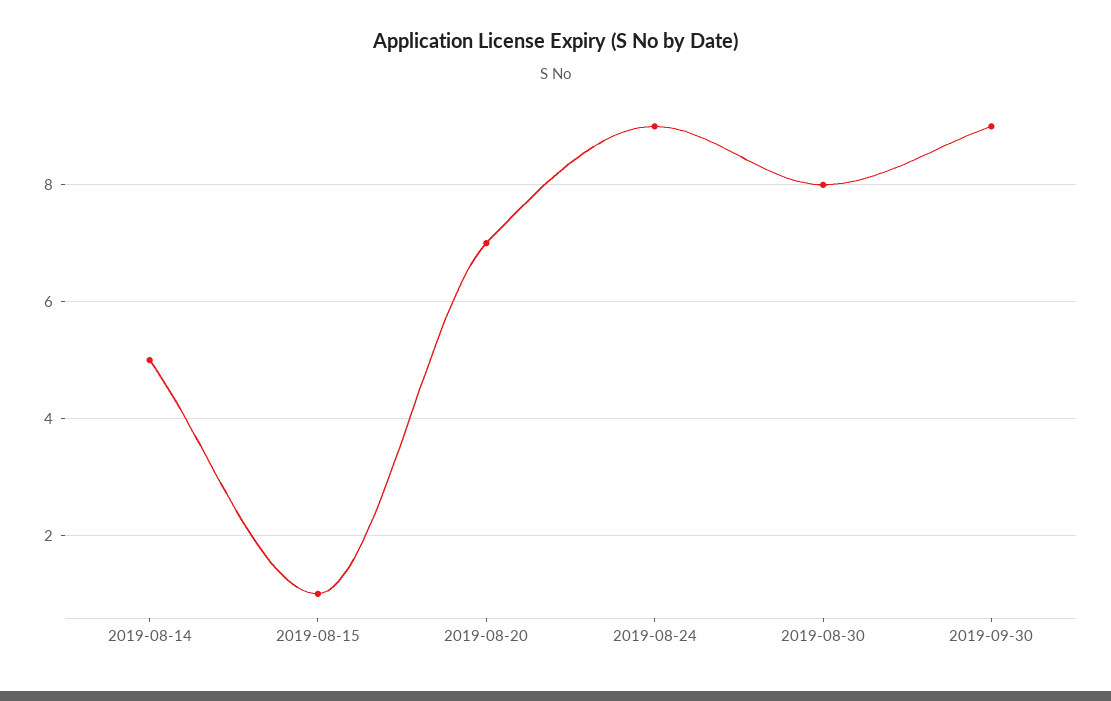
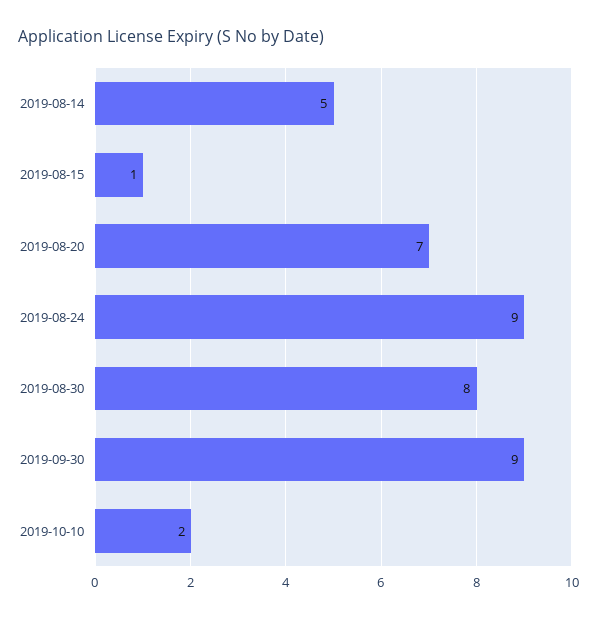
2019-10-10: none -> 2

